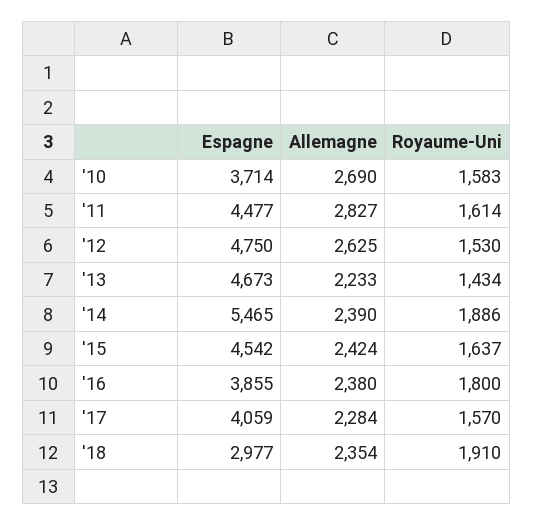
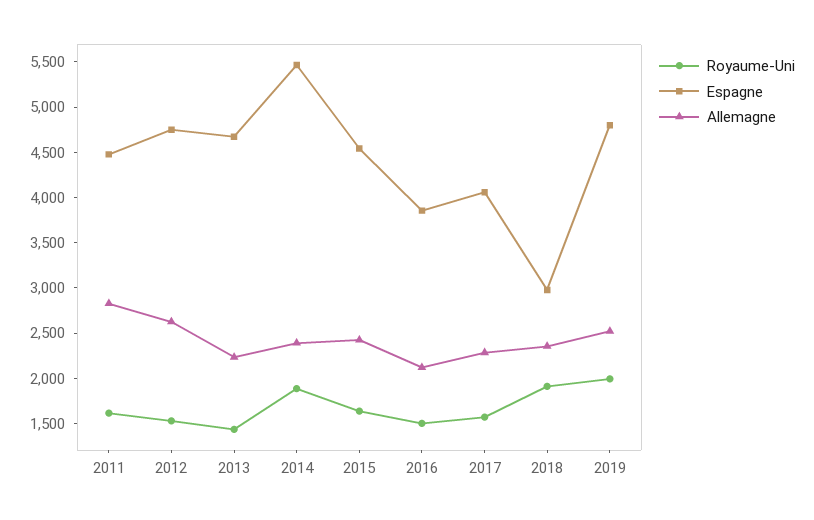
Espagne, '10: 3714 -> none
Allemagne, '10: 2690 -> none
Royaume-Uni, '10: 1583 -> none
Allemagne, '16: 2380 -> 2100
Royaume-Uni, '16: 1800 -> 1500
Royaume-Uni, 2019: none -> 2000
Espagne, 2019: none -> 4800
Allemagne, 2019: none -> 2500

